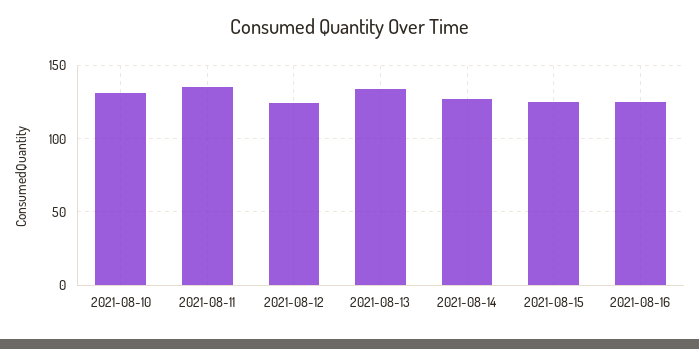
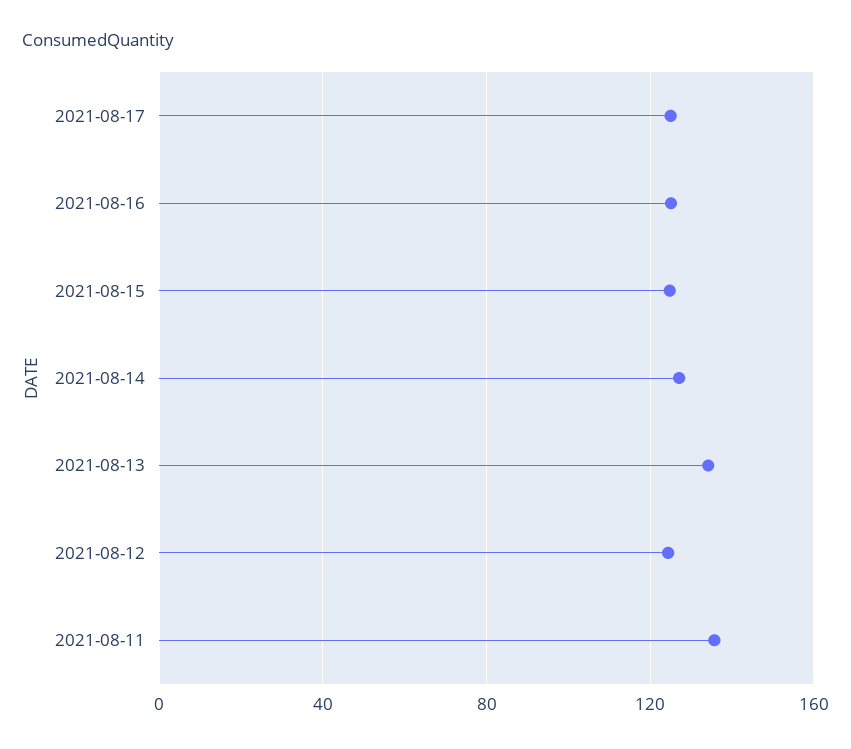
2021-08-10: 130 -> none
2021-08-17: none -> 125

